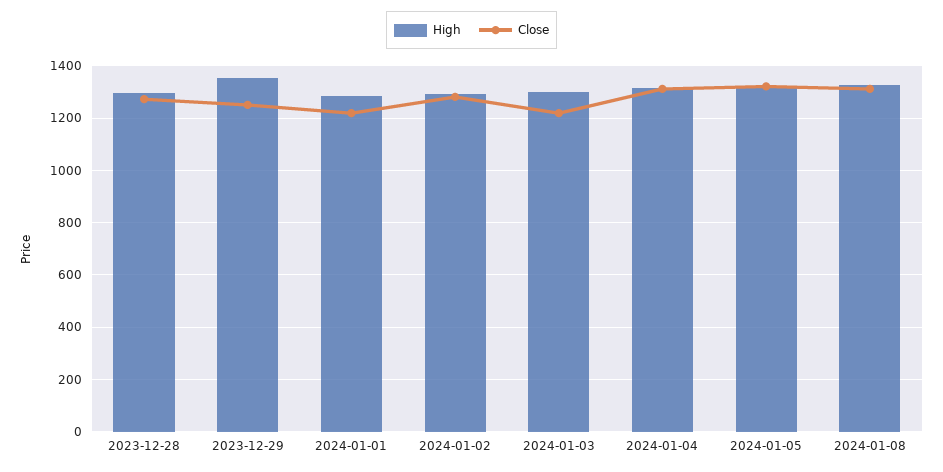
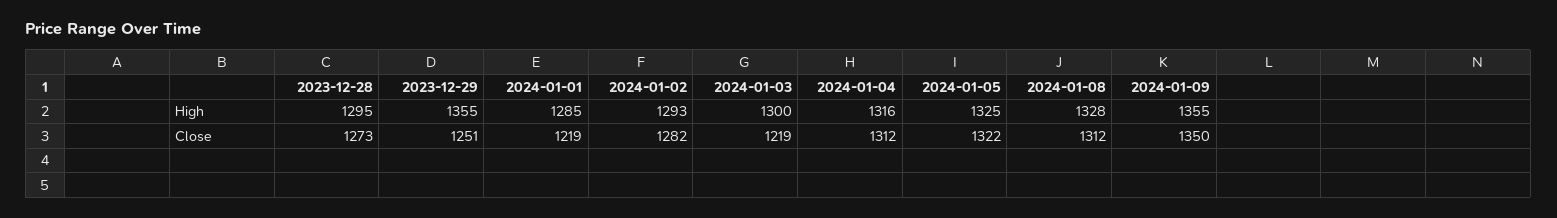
High, 2024-01-09: none -> 1355
Close, 2024-01-09: none -> 1350

